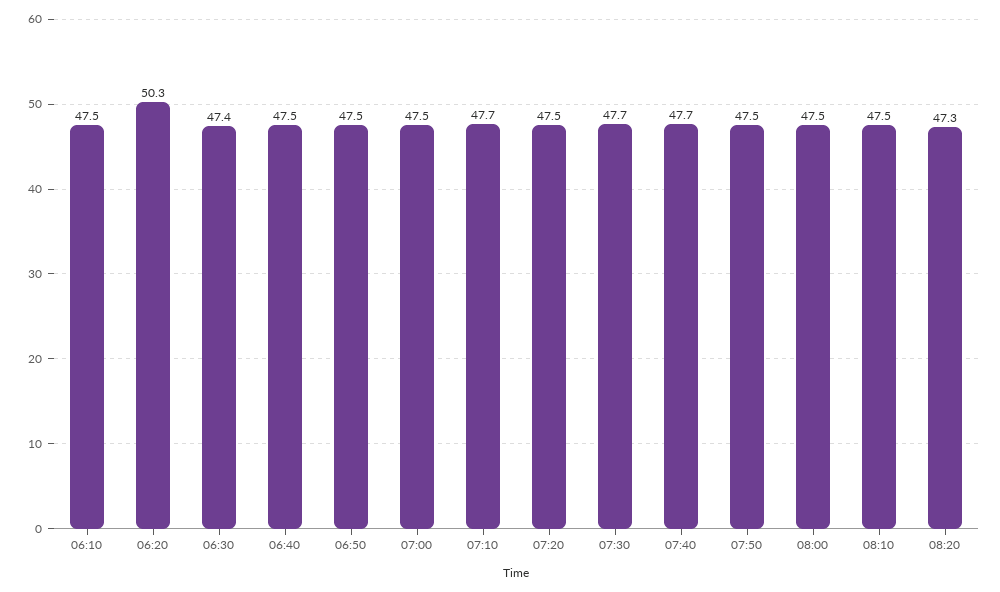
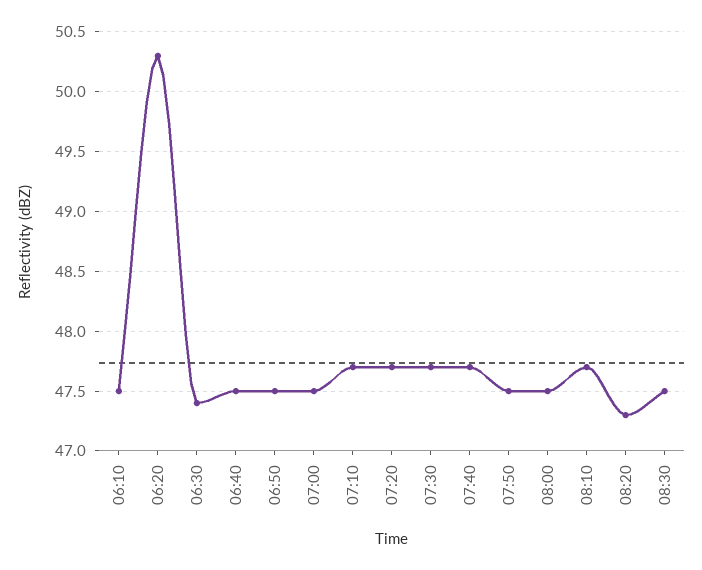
07:20: 47.5 -> 47.7
08:10: 47.5 -> 47.7
08:30: none -> 47.5

